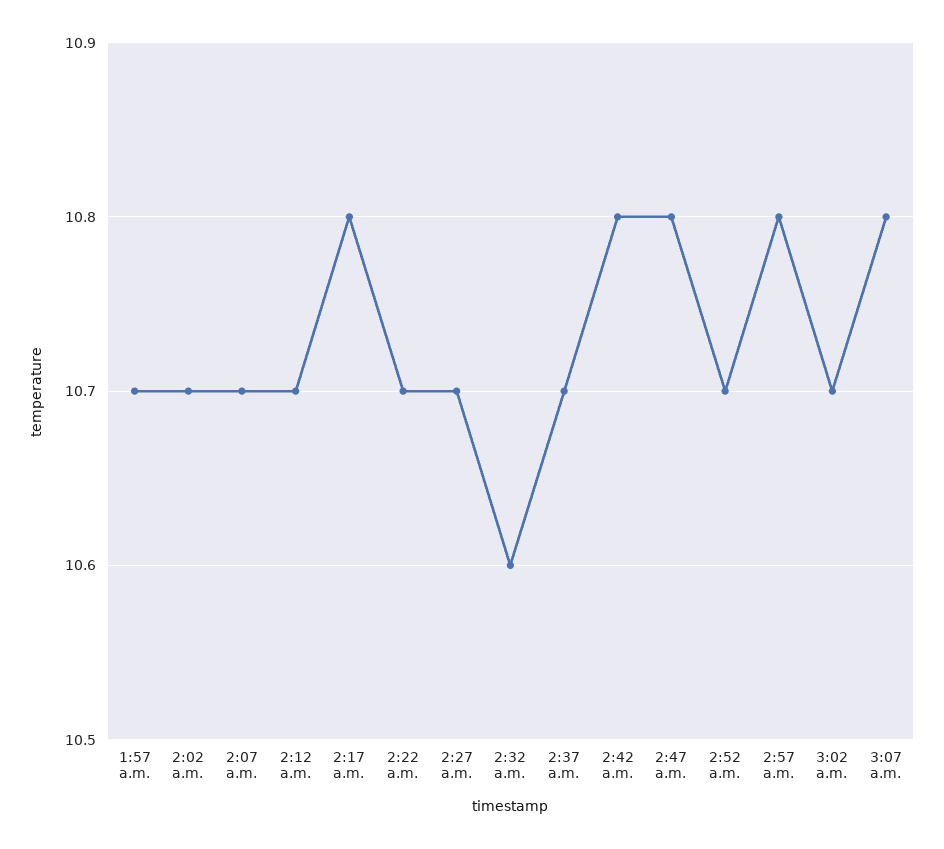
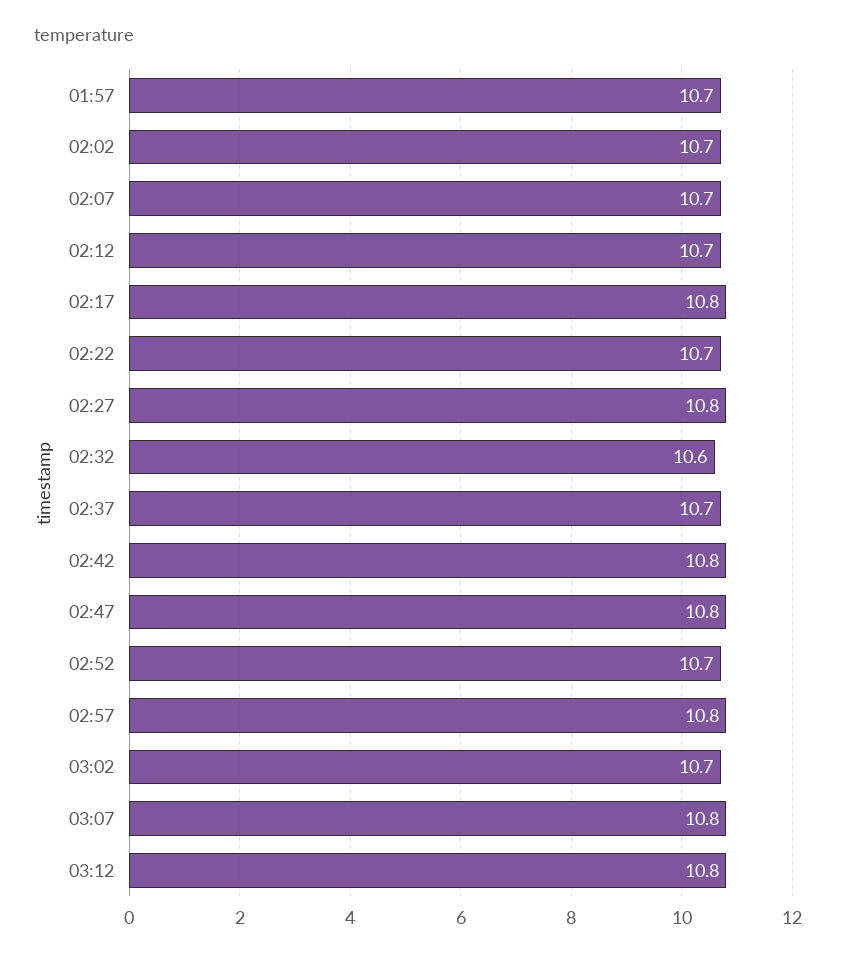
2:27 a.m.: 10.7 -> 10.8
03:12: none -> 10.8

